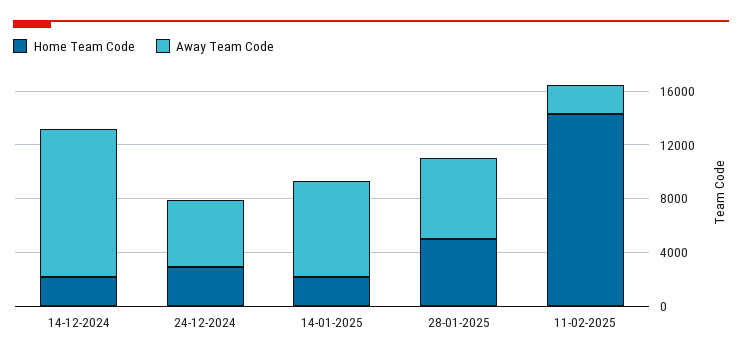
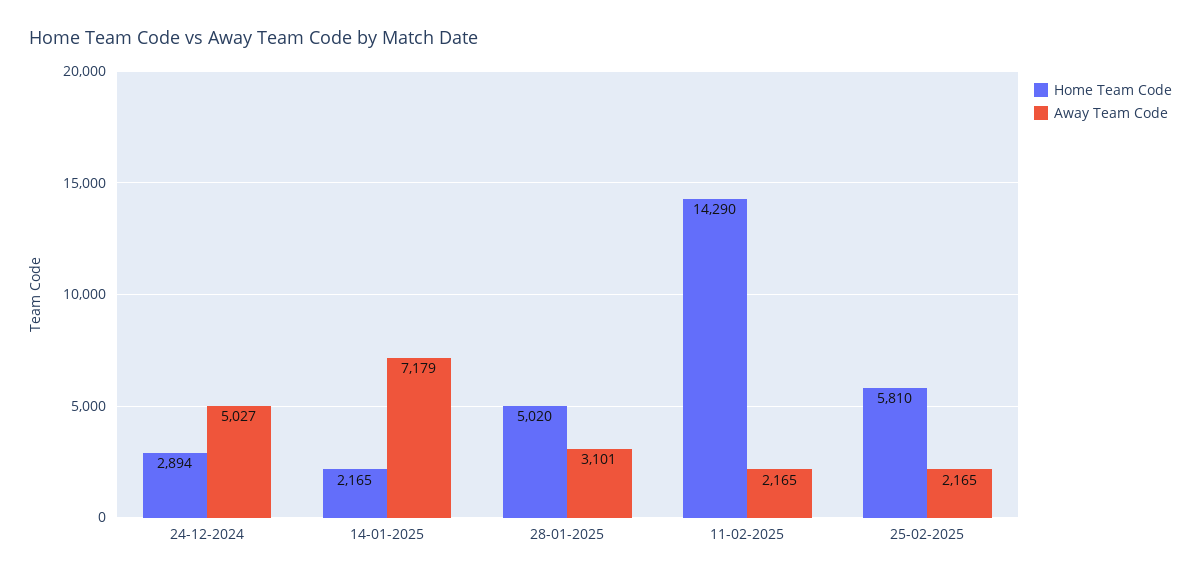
Home Team Code, 14-12-2024: 2000 -> none
Away Team Code, 14-12-2024: 11000 -> none
Away Team Code, 28-01-2025: 6000 -> 3101
Home Team Code, 25-02-2025: none -> 5810
Away Team Code, 25-02-2025: none -> 2165

